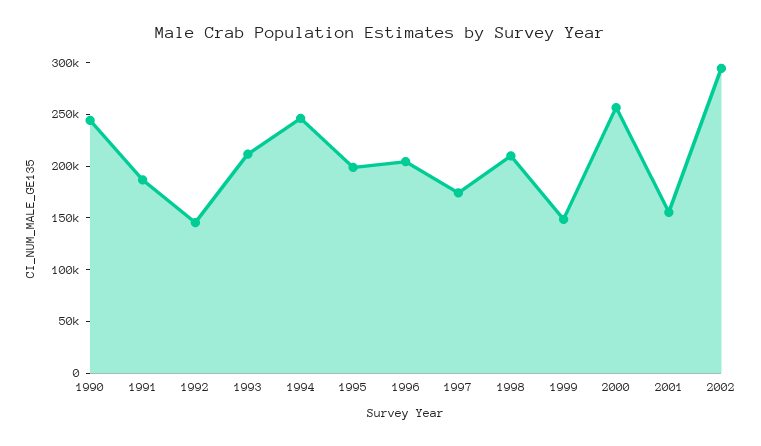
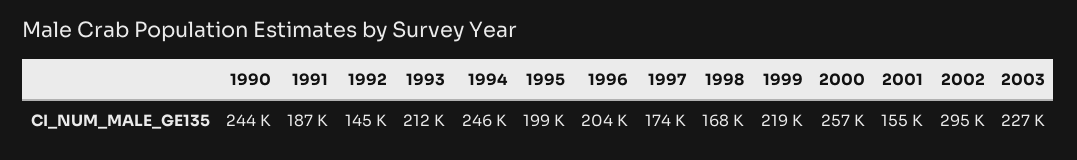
1998: 210000 -> 168000
1999: 150000 -> 219000
2003: none -> 227000

